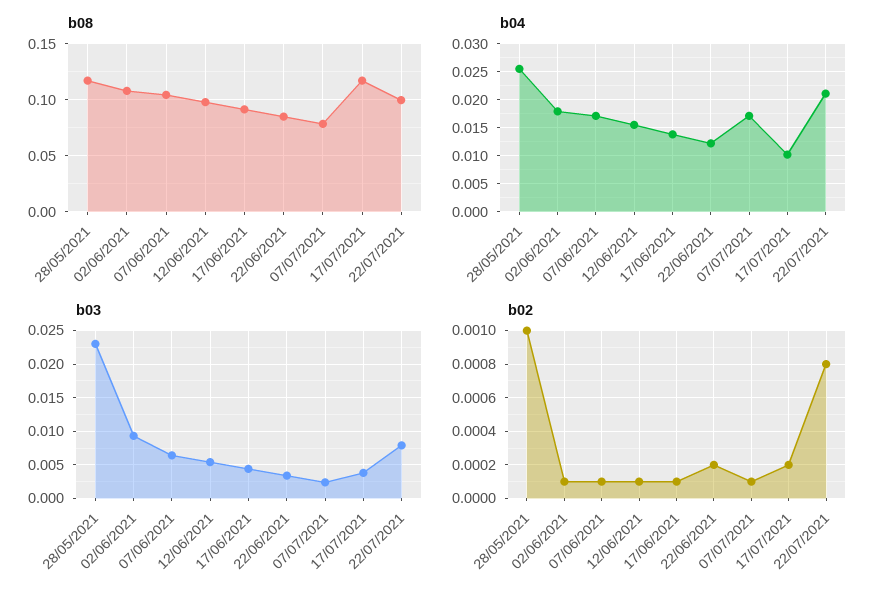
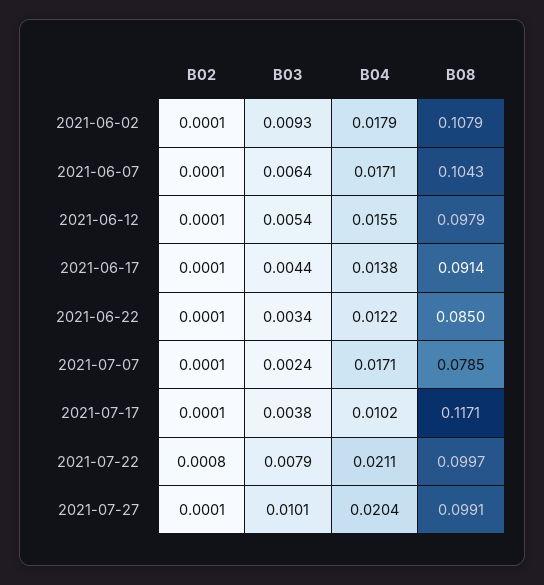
b08, 28/05/2021: 0.12 -> none
b04, 28/05/2021: 0.025 -> none
b03, 28/05/2021: 0.023 -> none
b02, 28/05/2021: 0.001 -> none
b02, 22/06/2021: 0.0002 -> 0.0001
b02, 17/07/2021: 0.0002 -> 0.0001
b02, 2021-07-27: none -> 0.0001
b03, 2021-07-27: none -> 0.0101
b04, 2021-07-27: none -> 0.0204
b08, 2021-07-27: none -> 0.0991

